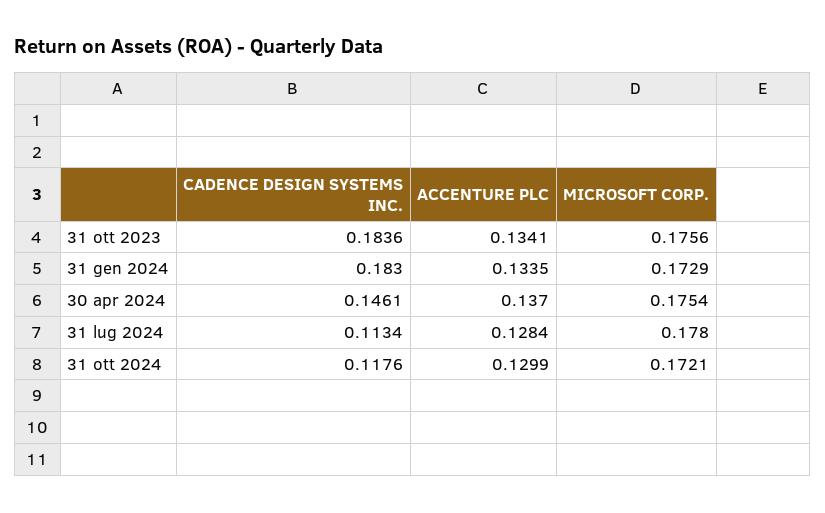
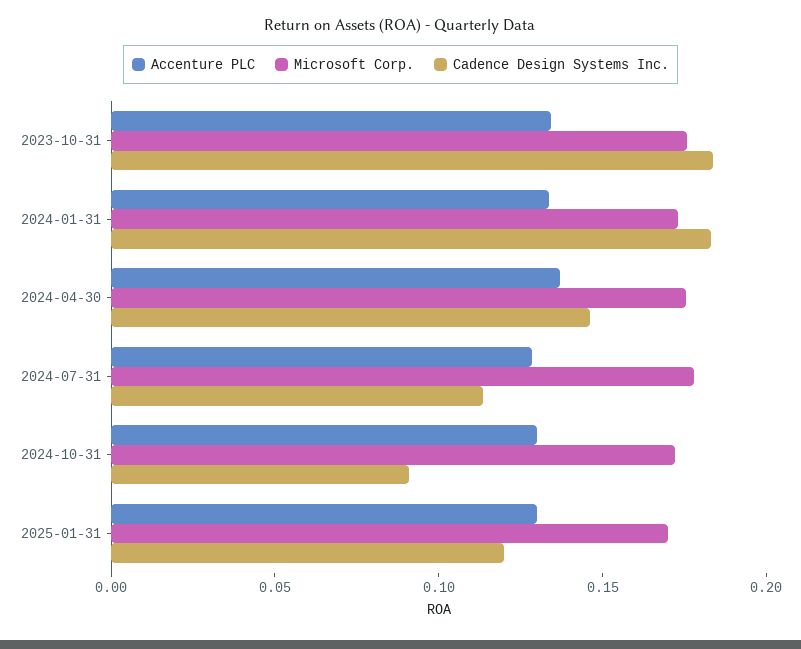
CADENCE DESIGN SYSTEMS INC., 31 ott 2024: 0.1176 -> 0.09
ACCENTURE PLC, 2025-01-31: none -> 0.13
MICROSOFT CORP., 2025-01-31: none -> 0.17
CADENCE DESIGN SYSTEMS INC., 2025-01-31: none -> 0.12

